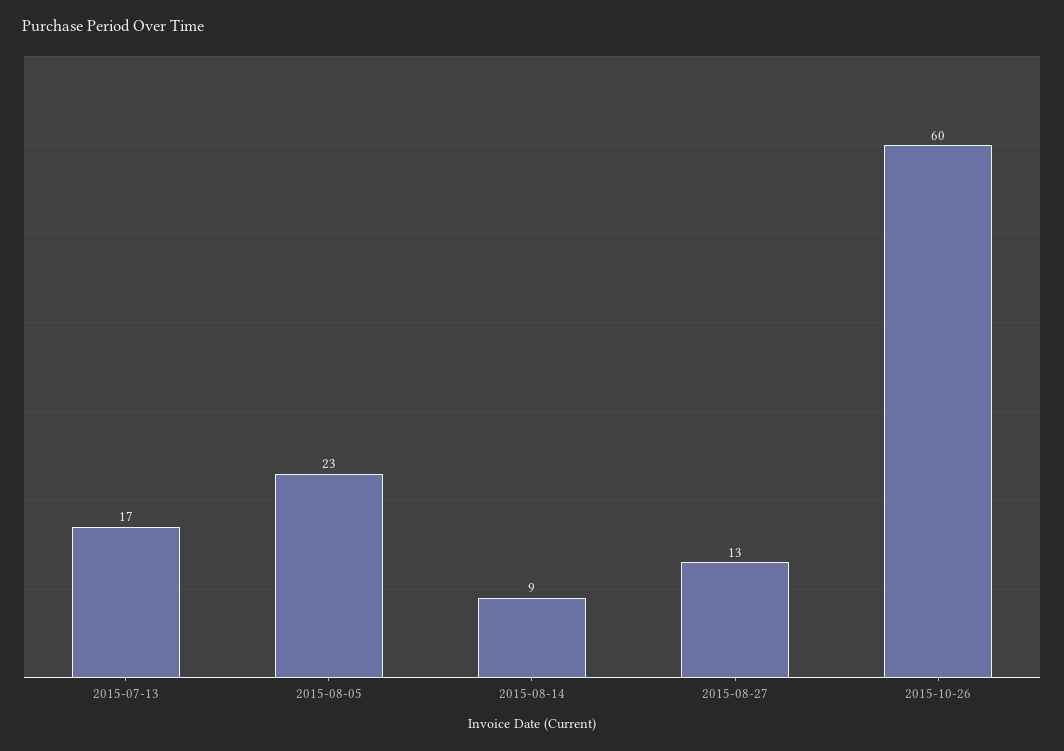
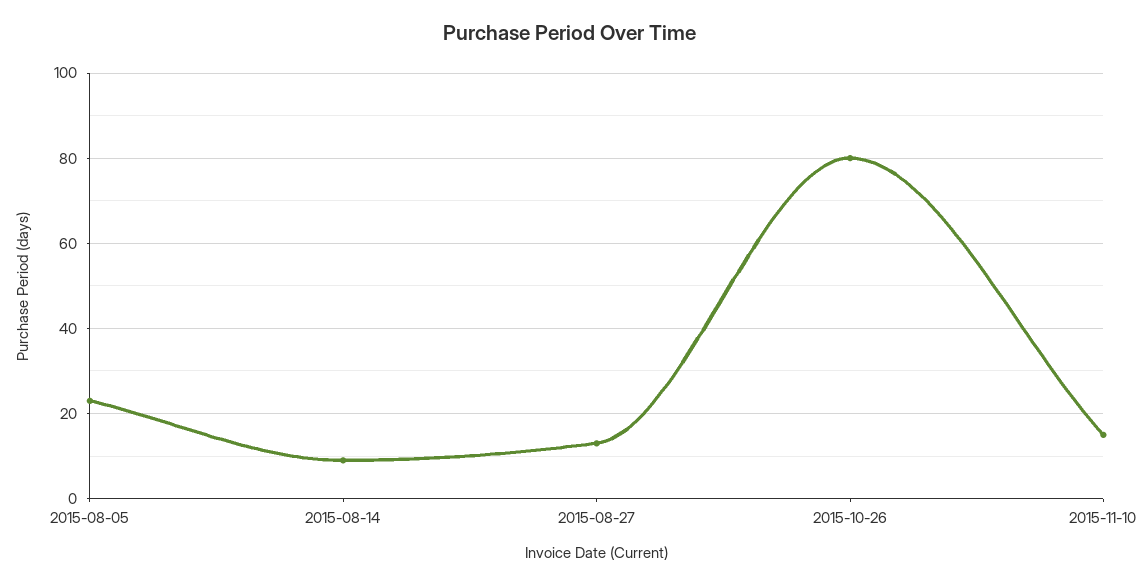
2015-07-13: 17 -> none
2015-10-26: 60 -> 80
2015-11-10: none -> 15

